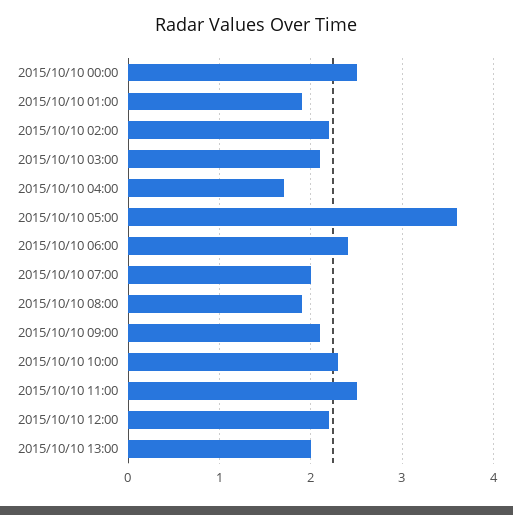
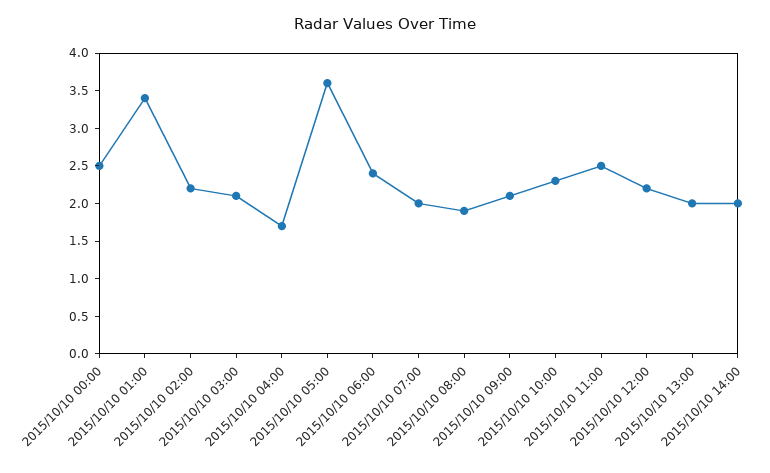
2015/10/10 01:00: 1.9 -> 3.5
2015/10/10 14:00: none -> 2

